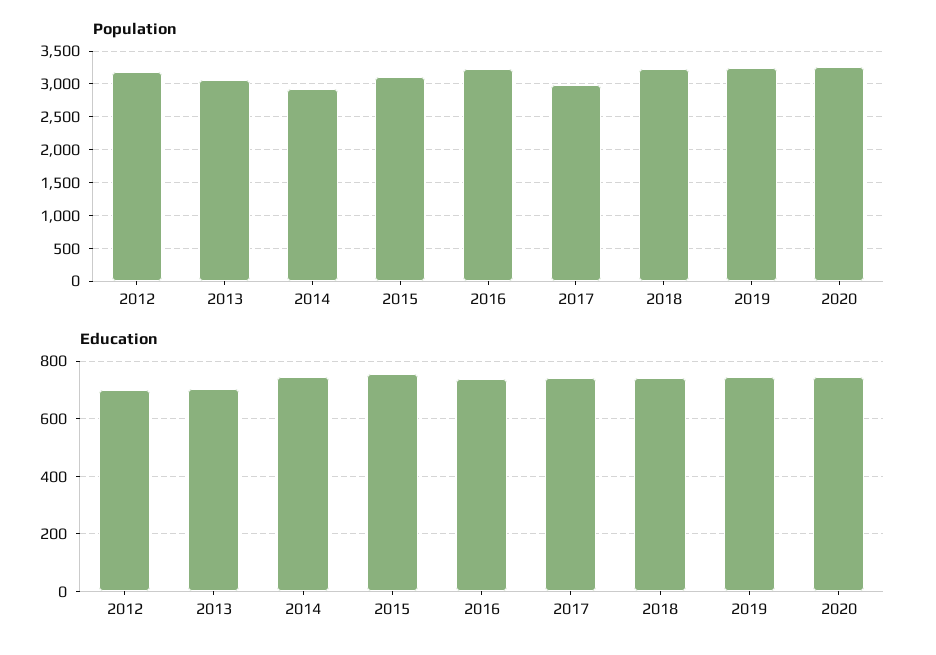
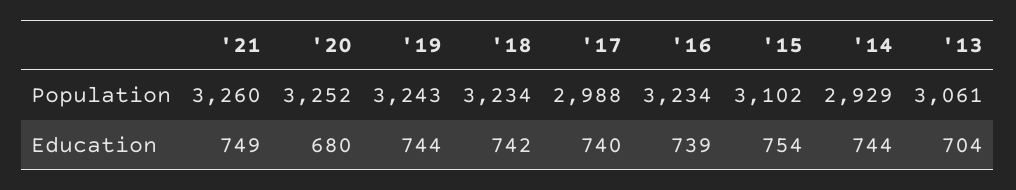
Population, 2012: 3200 -> none
Education, 2012: 700 -> none
Education, 2020: 750 -> 680
Population, '21: none -> 3260
Education, '21: none -> 749

